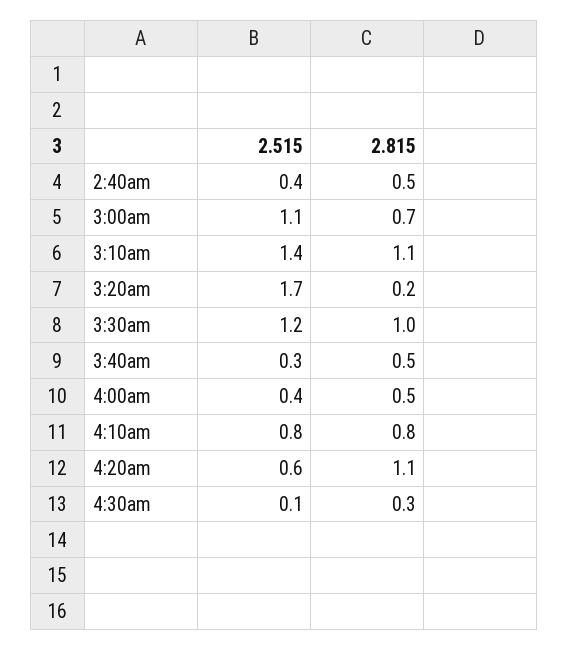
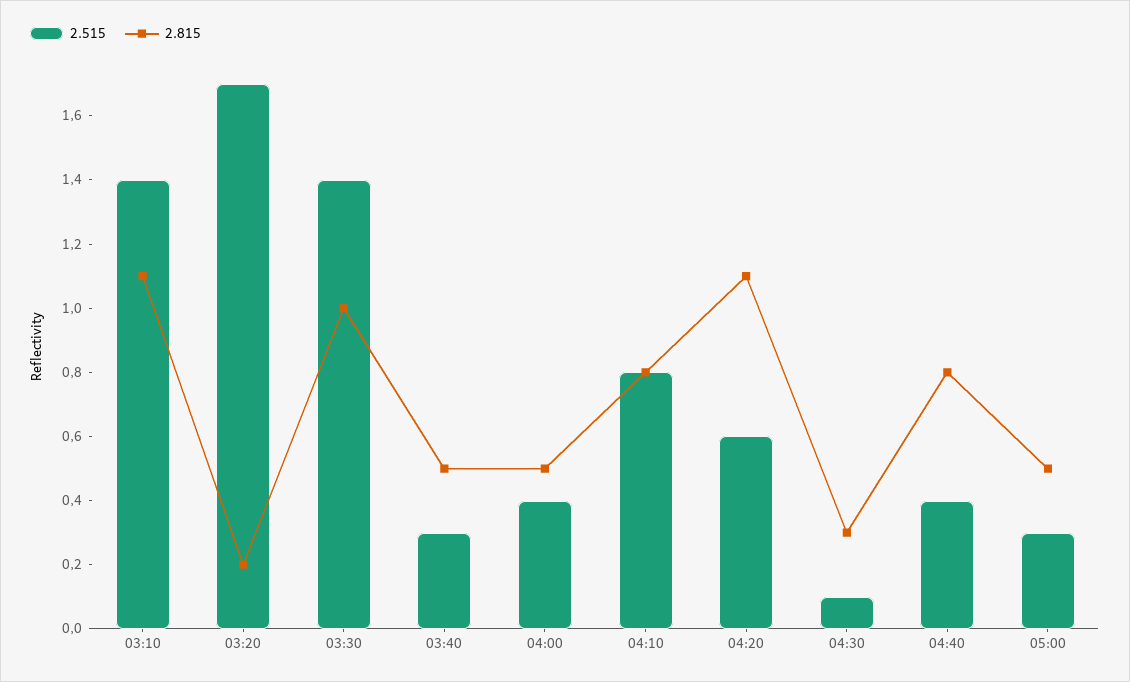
2.515, 2:40am: 0.4 -> none
2.815, 2:40am: 0.5 -> none
2.515, 3:00am: 1.1 -> none
2.815, 3:00am: 0.7 -> none
2.515, 3:30am: 1.2 -> 1.4
2.515, 04:40: none -> 0.4
2.815, 04:40: none -> 0.8
2.515, 05:00: none -> 0.3
2.815, 05:00: none -> 0.5

